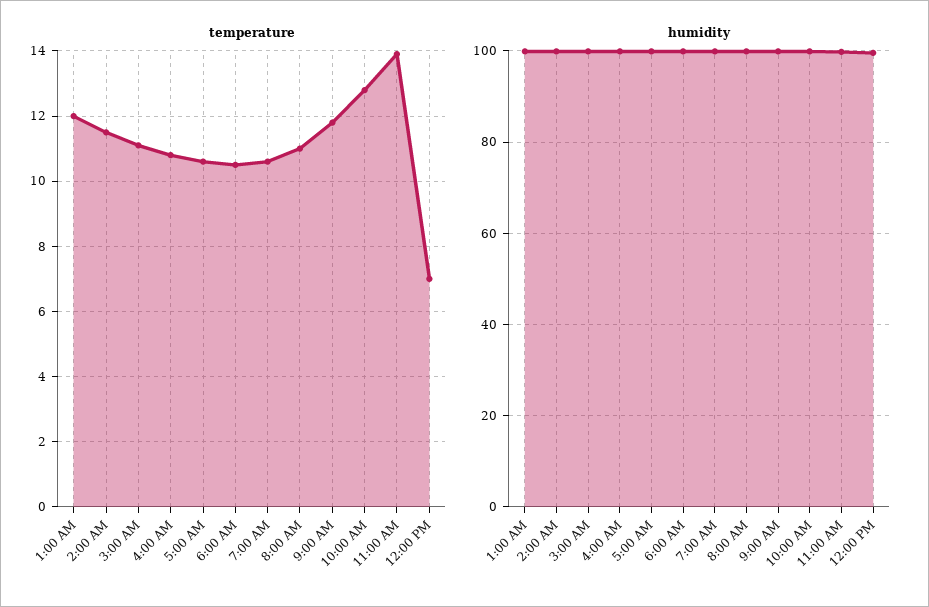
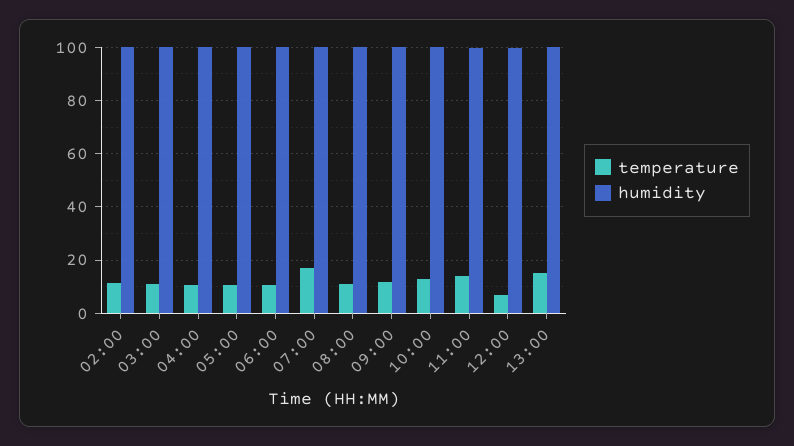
temperature, 1:00 AM: 12 -> none
temperature, 7:00 AM: 10.5 -> 17.5
humidity, 1:00 AM: 100 -> none
temperature, 13:00: none -> 15
humidity, 13:00: none -> 100

